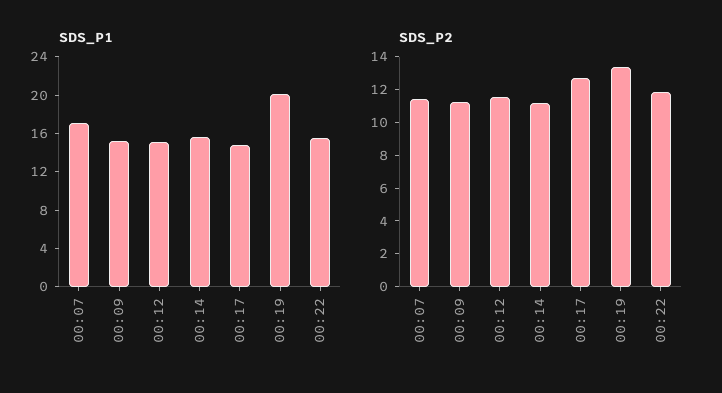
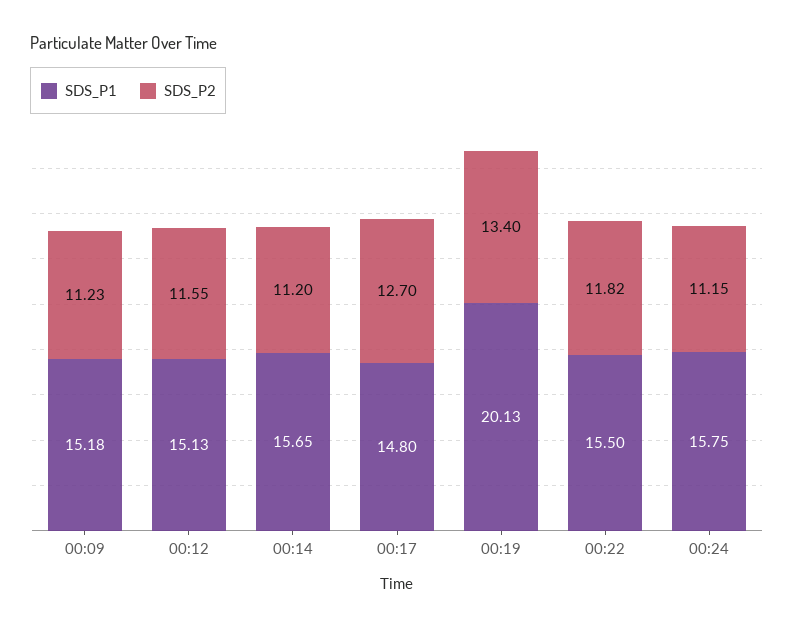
SDS_P1, 00:07: 17 -> none
SDS_P2, 00:07: 11.5 -> none
SDS_P1, 00:24: none -> 15.75
SDS_P2, 00:24: none -> 11.15

